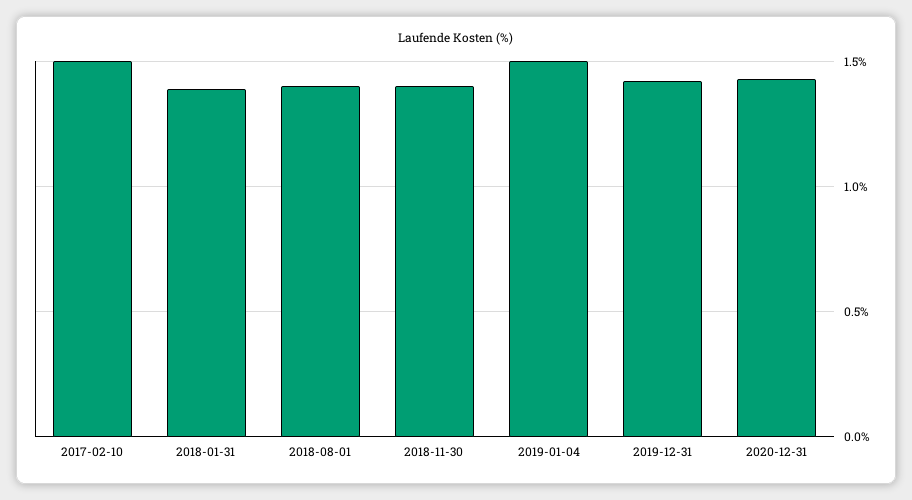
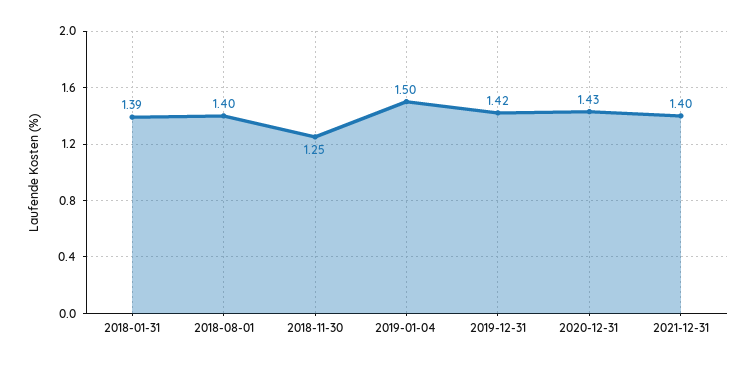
2017-02-10: 1.5 -> none
2018-11-30: 1.4 -> 1.25
2021-12-31: none -> 1.4

